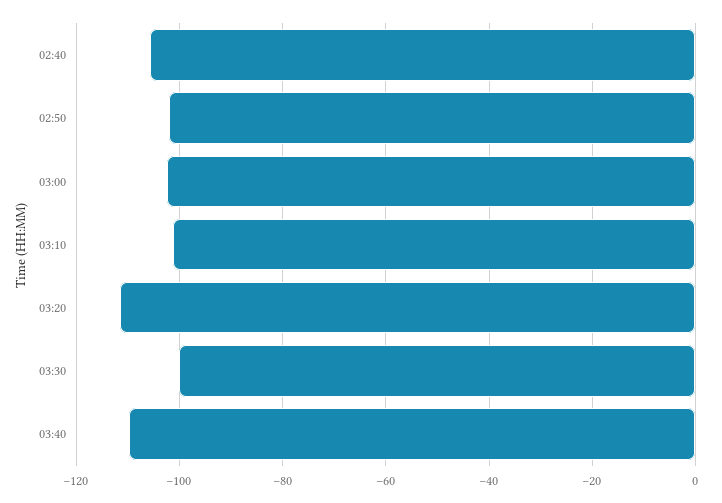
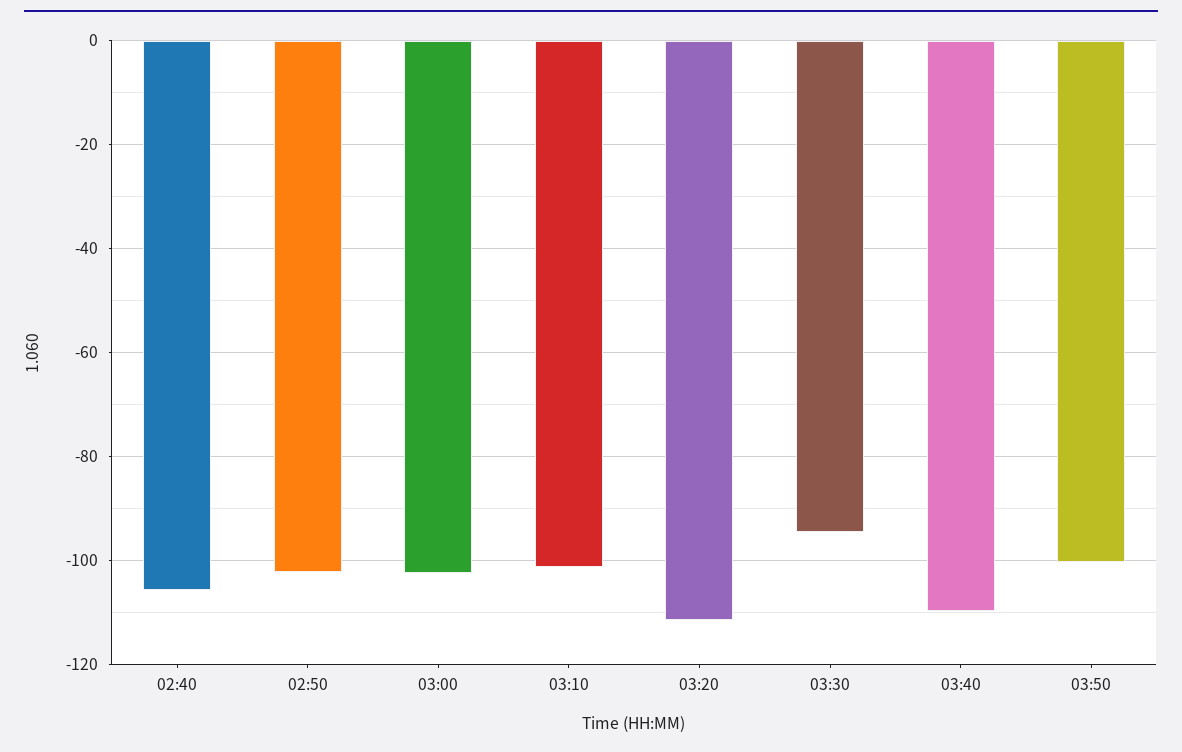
03:30: -100 -> -94
03:50: none -> -100

